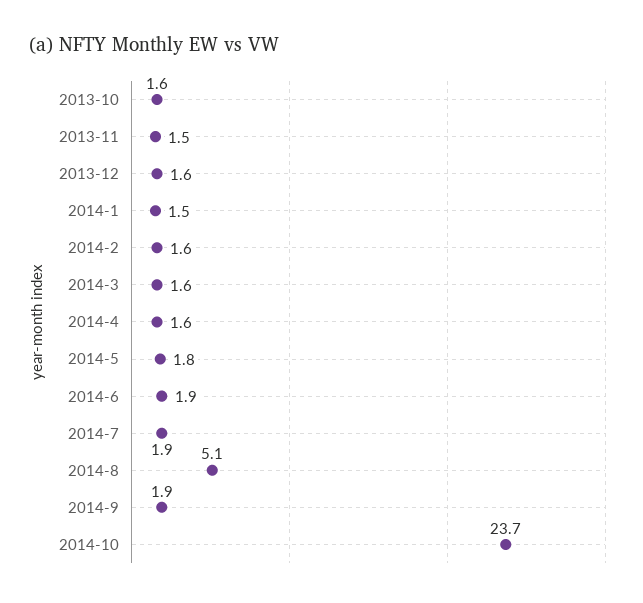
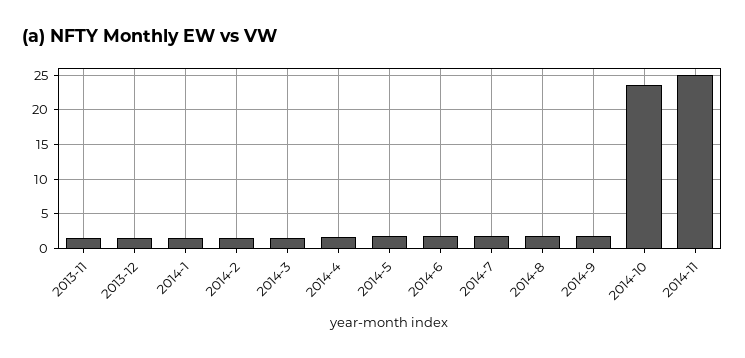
2013-10: 1.6 -> none
2014-8: 5.1 -> 2
2014-11: none -> 25

